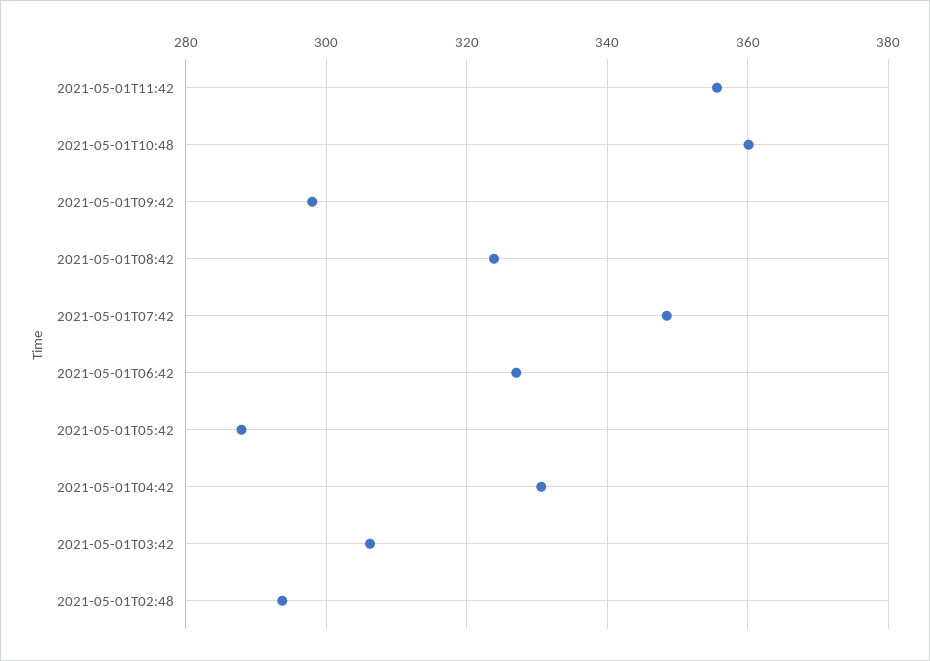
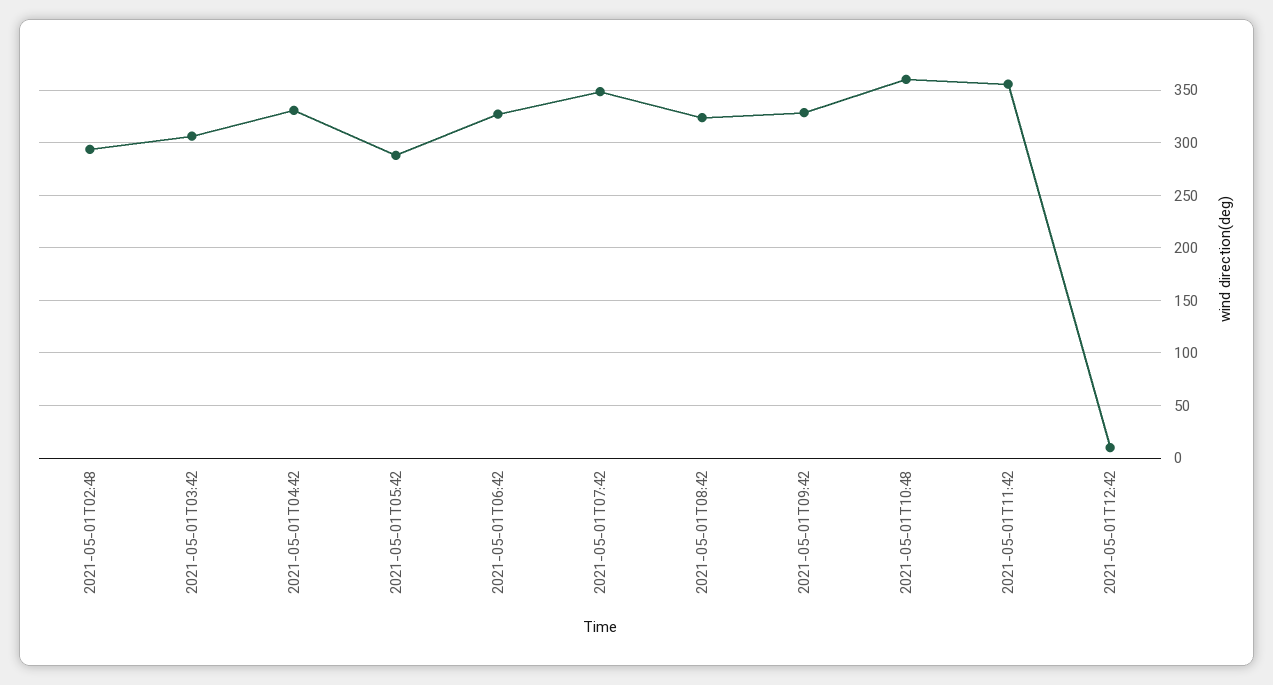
2021-05-01T09:42: 298 -> 330
2021-05-01T12:42: none -> 10

